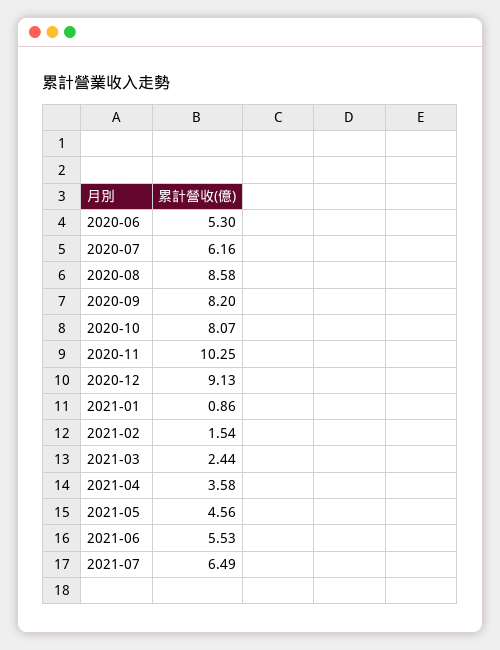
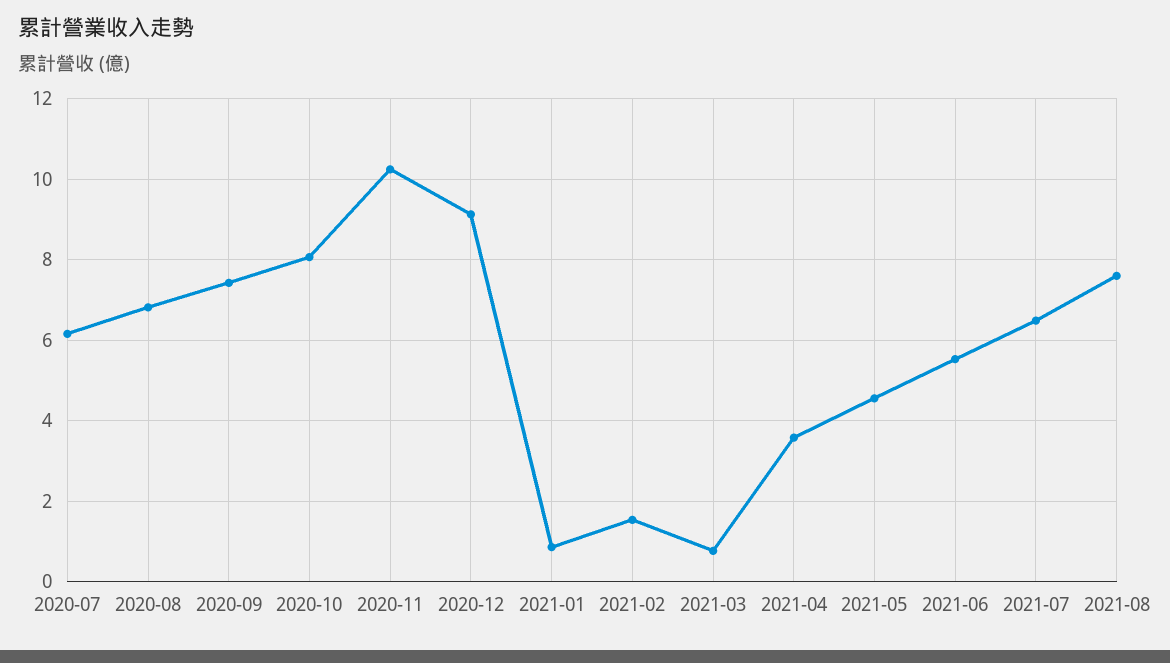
2020-06: 5.3 -> none
2020-08: 8.58 -> 6.8
2020-09: 8.2 -> 7.4
2021-03: 2.44 -> 0.8
2021-08: none -> 7.6

